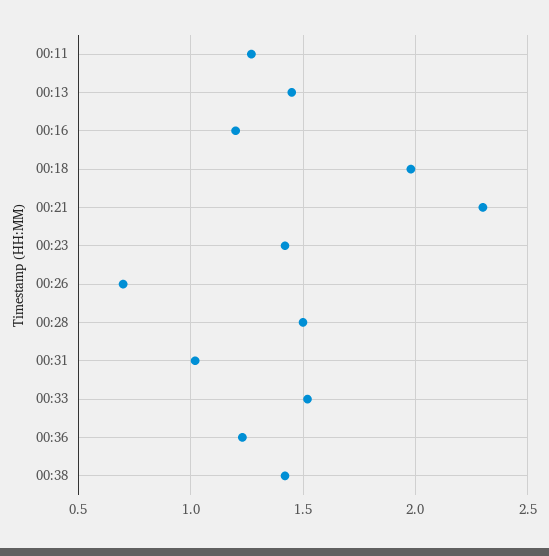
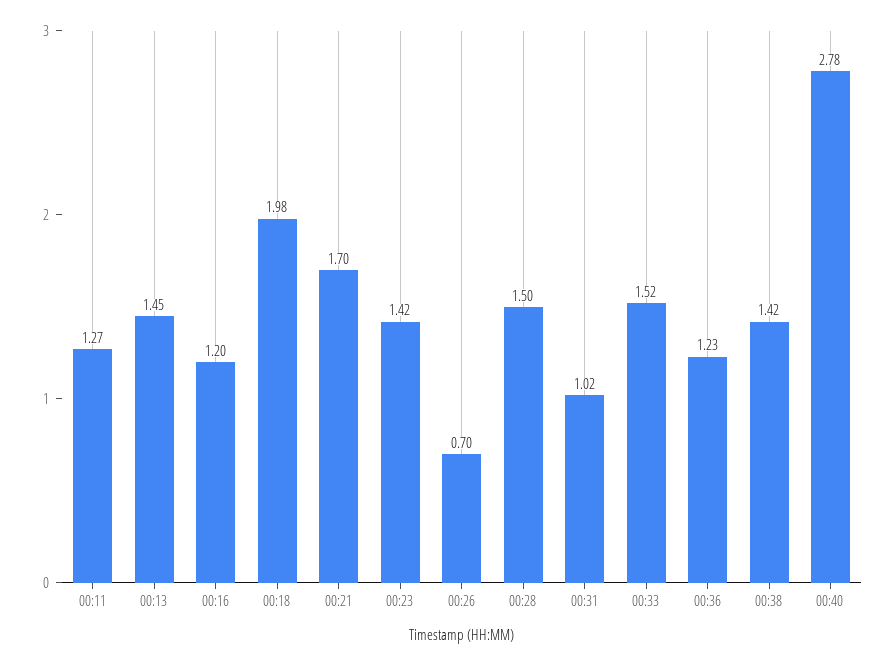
00:21: 2.3 -> 1.7
00:40: none -> 2.78

